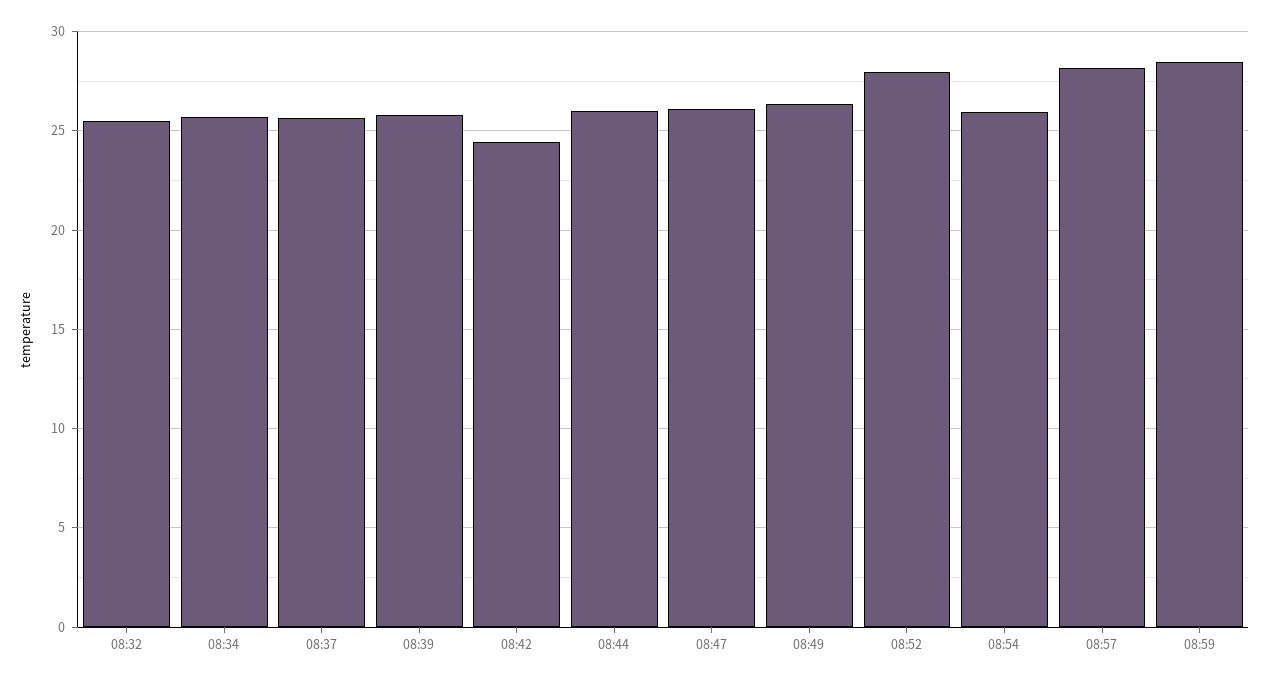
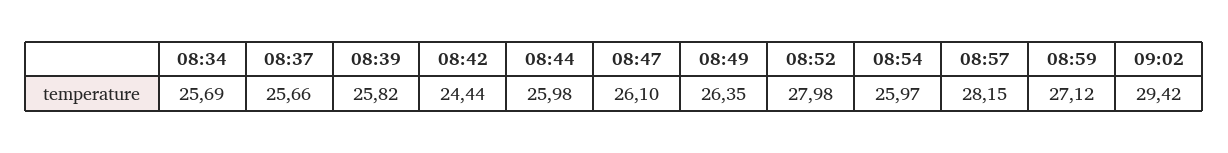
08:32: 25.5 -> none
08:59: 28.5 -> 27.12
09:02: none -> 29.42

